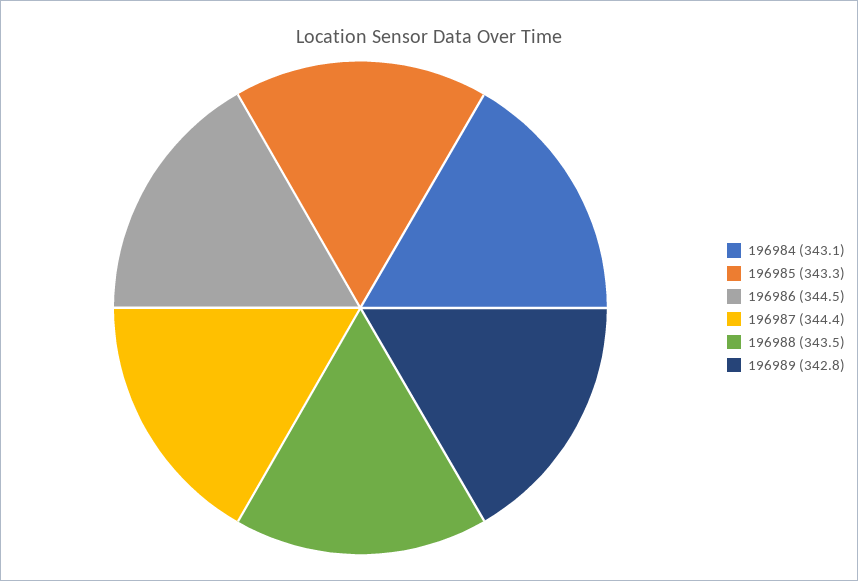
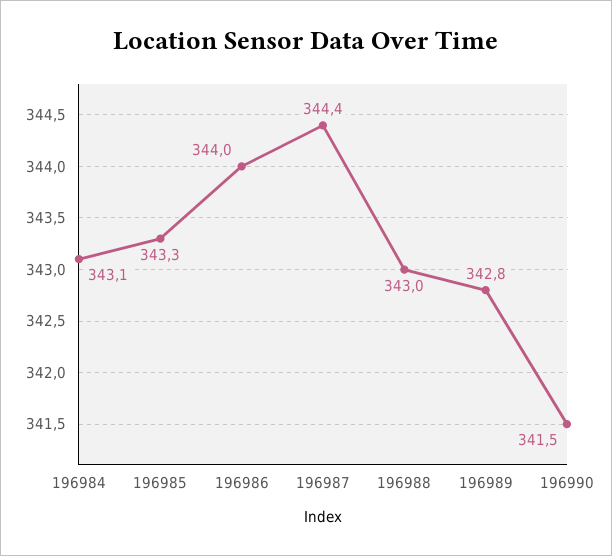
196986: 344.5 -> 344
196988: 343.5 -> 343
196990: none -> 341.5

